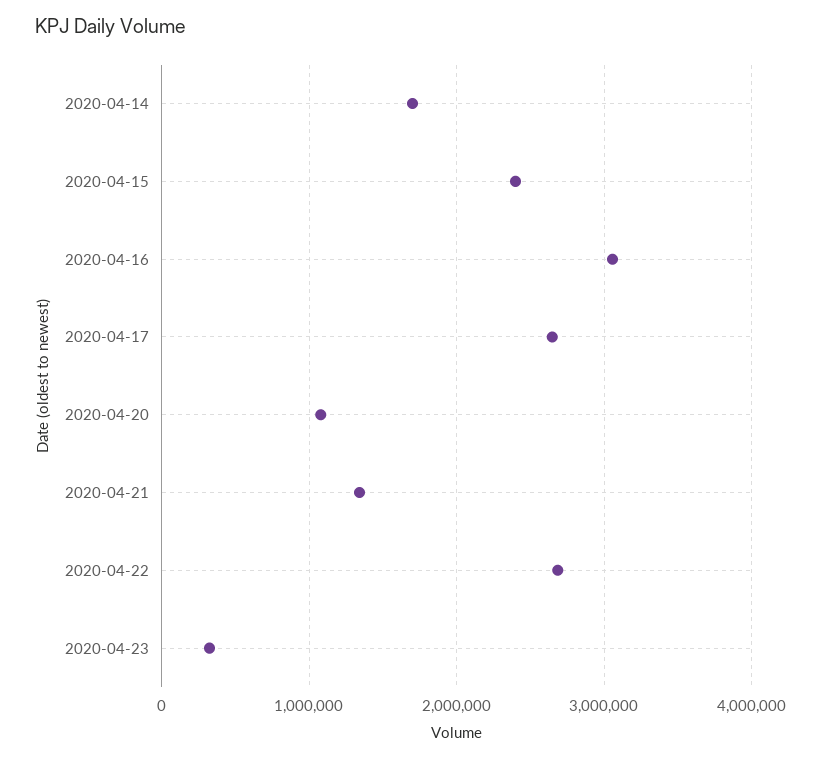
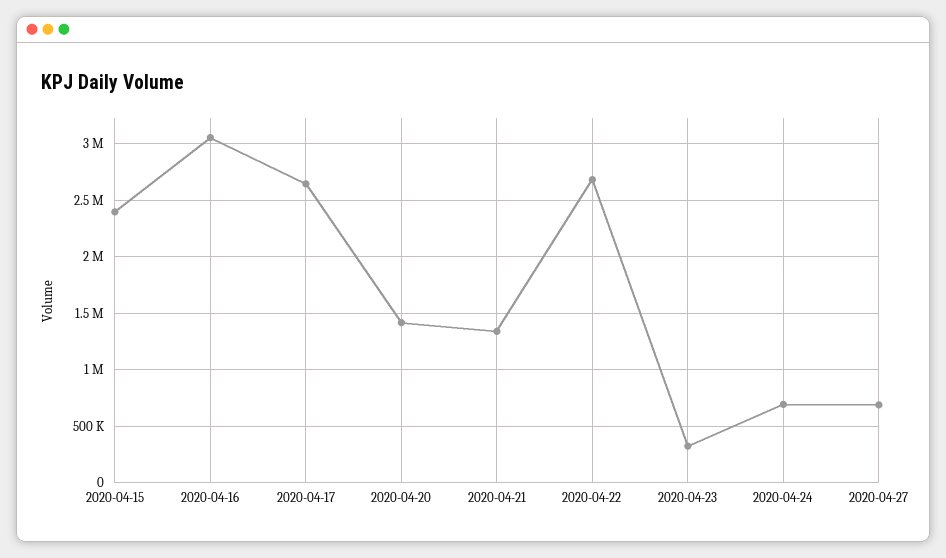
2020-04-14: 1700000 -> none
2020-04-20: 1100000 -> 1400000
2020-04-24: none -> 700000
2020-04-27: none -> 700000

